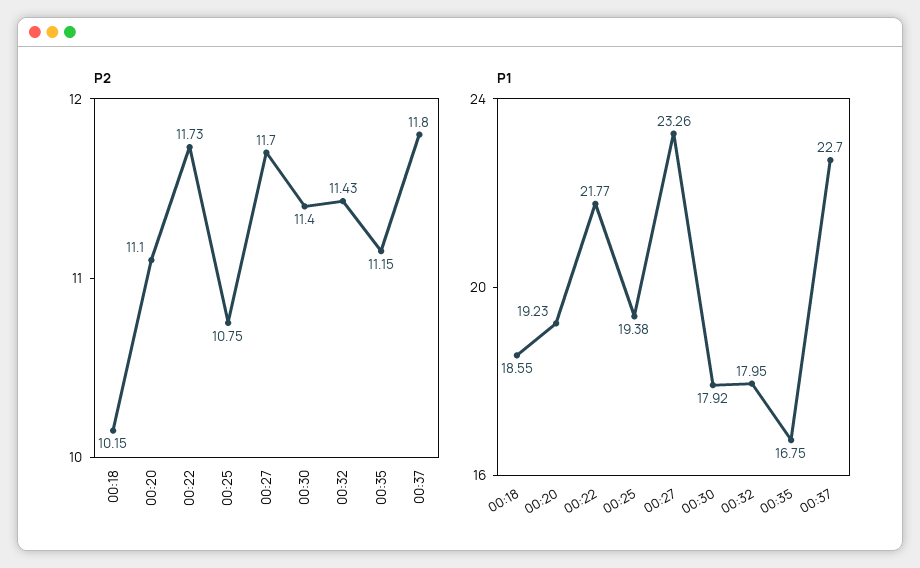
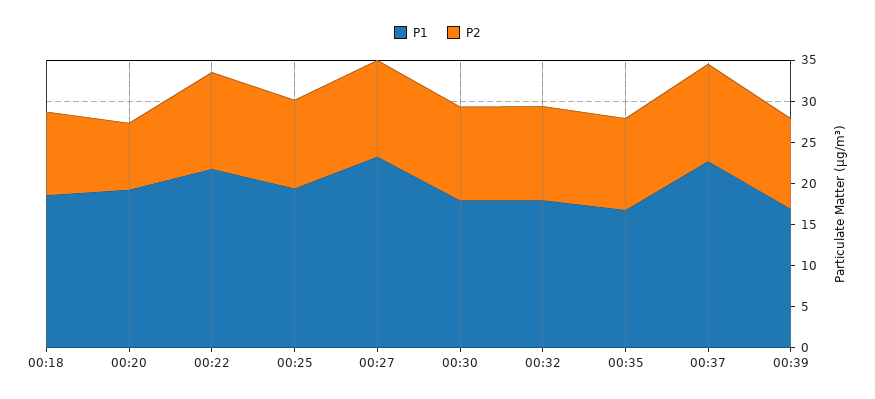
P2, 00:20: 11.1 -> 8
P1, 00:39: none -> 17
P2, 00:39: none -> 11

